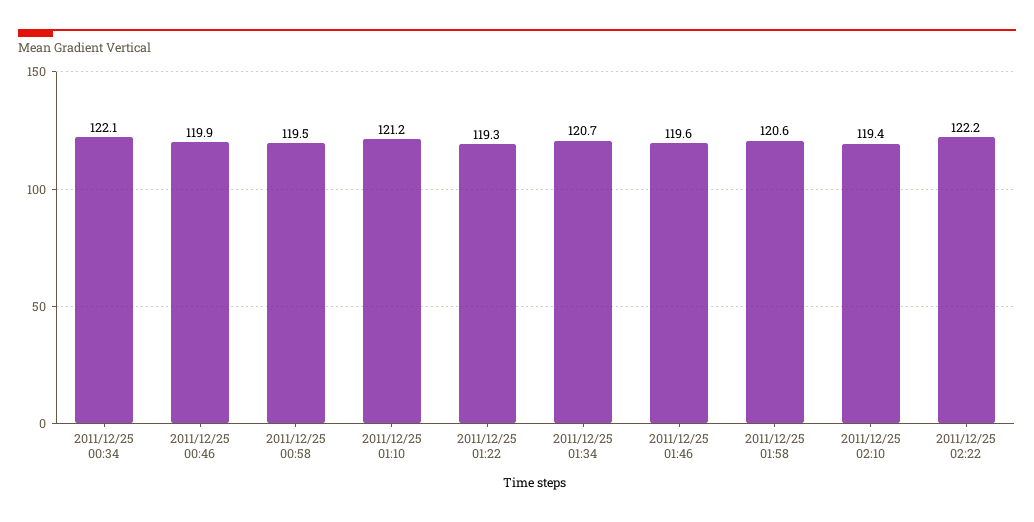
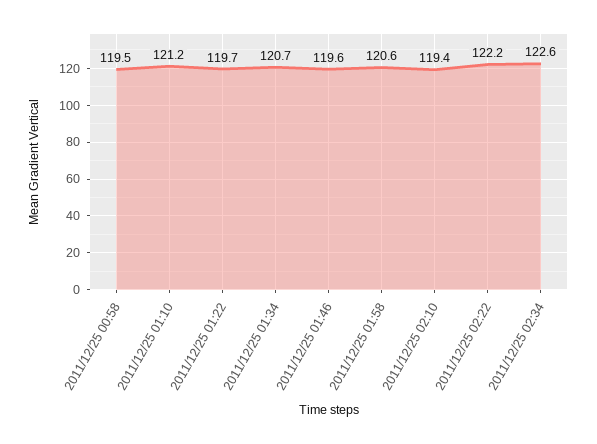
2011/12/25 00:34: 122.1 -> none
2011/12/25 00:46: 119.9 -> none
2011/12/25 01:22: 119.3 -> 119.7
2011/12/25 02:34: none -> 122.6

